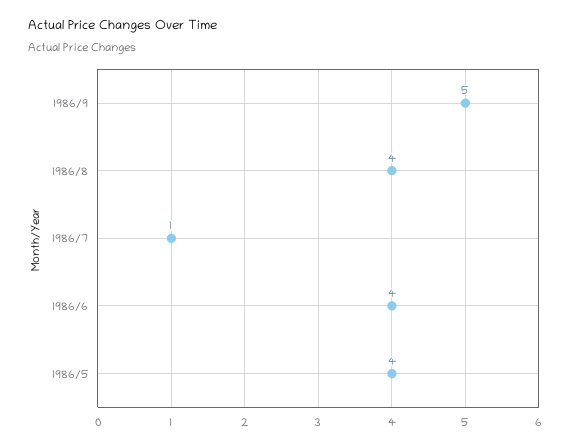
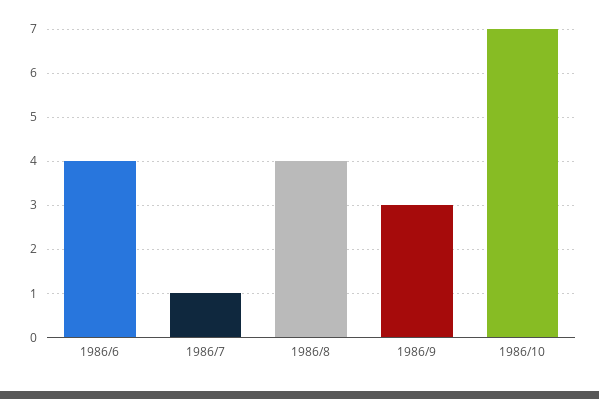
1986/9: 5 -> 3
1986/5: 4 -> none
1986/10: none -> 7

